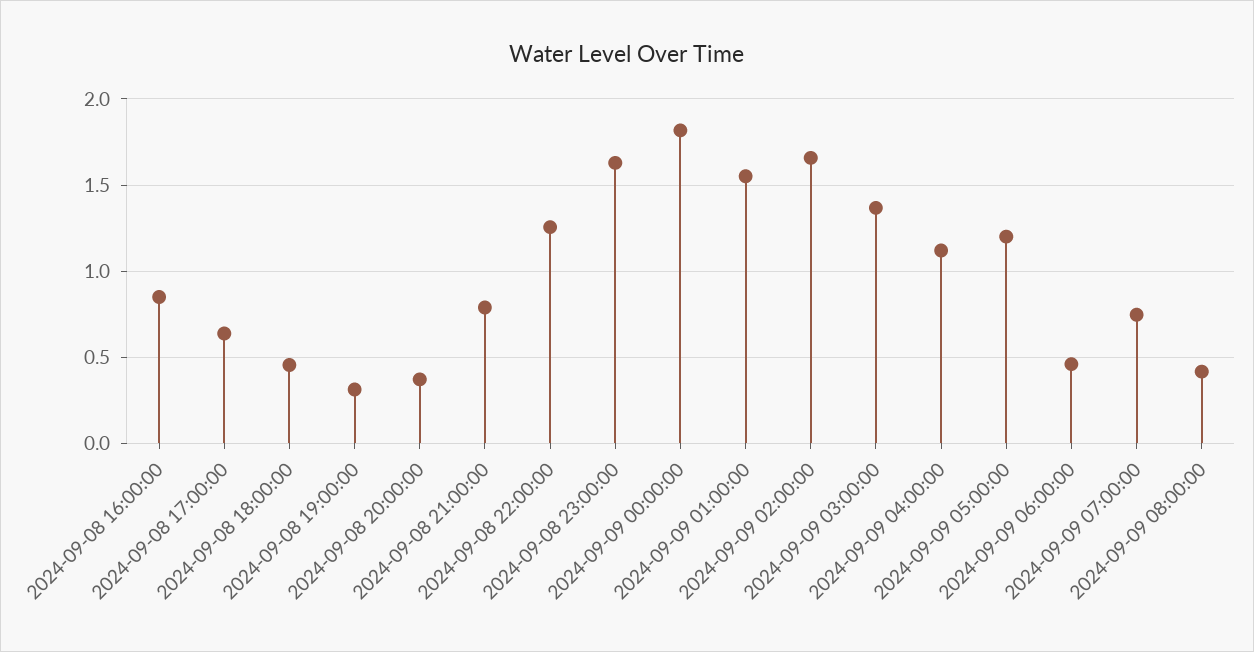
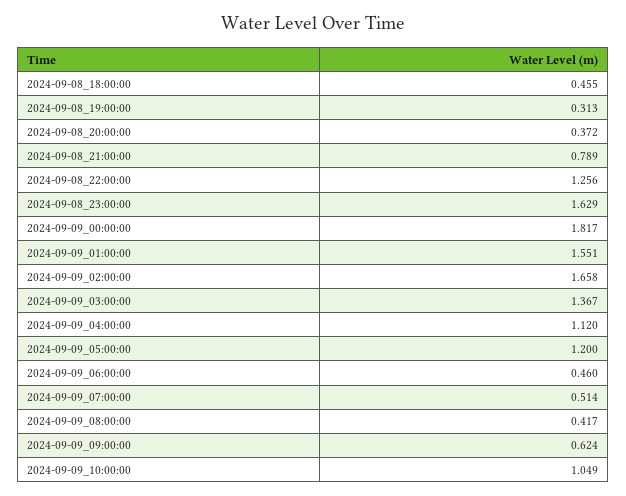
2024-09-08 16:00:00: 0.85 -> none
2024-09-08 17:00:00: 0.65 -> none
2024-09-09 07:00:00: 0.75 -> 0.514
2024-09-09_09:00:00: none -> 0.624
2024-09-09_10:00:00: none -> 1.049

